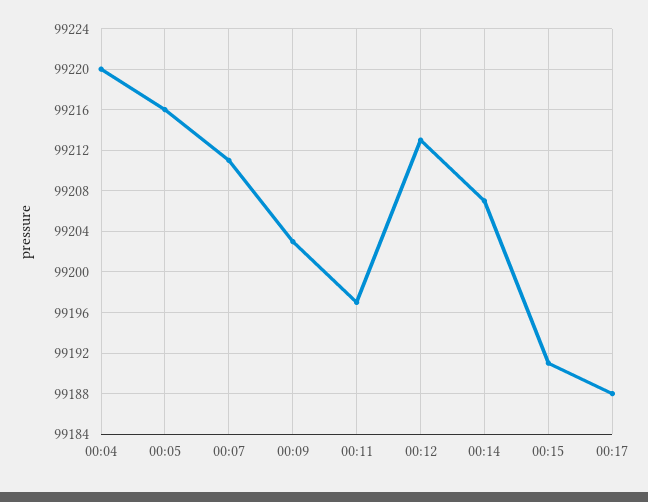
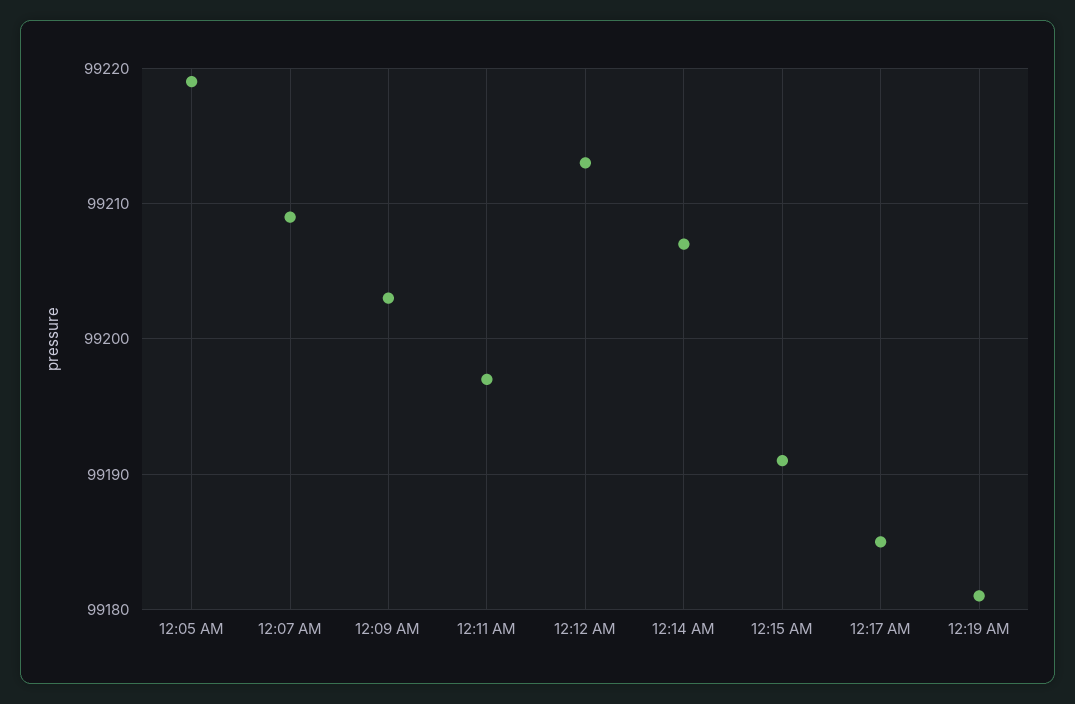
00:04: 99220 -> none
00:05: 99216 -> 99219
00:07: 99211 -> 99209
00:17: 99188 -> 99185
12:19 AM: none -> 99181

